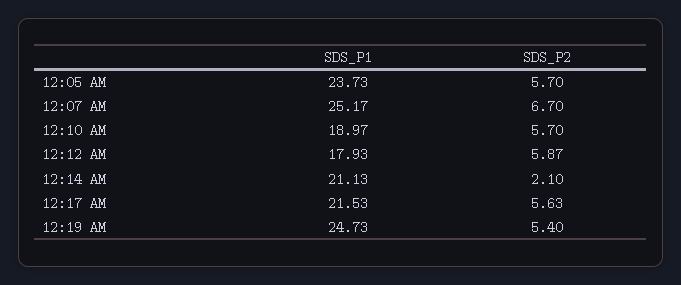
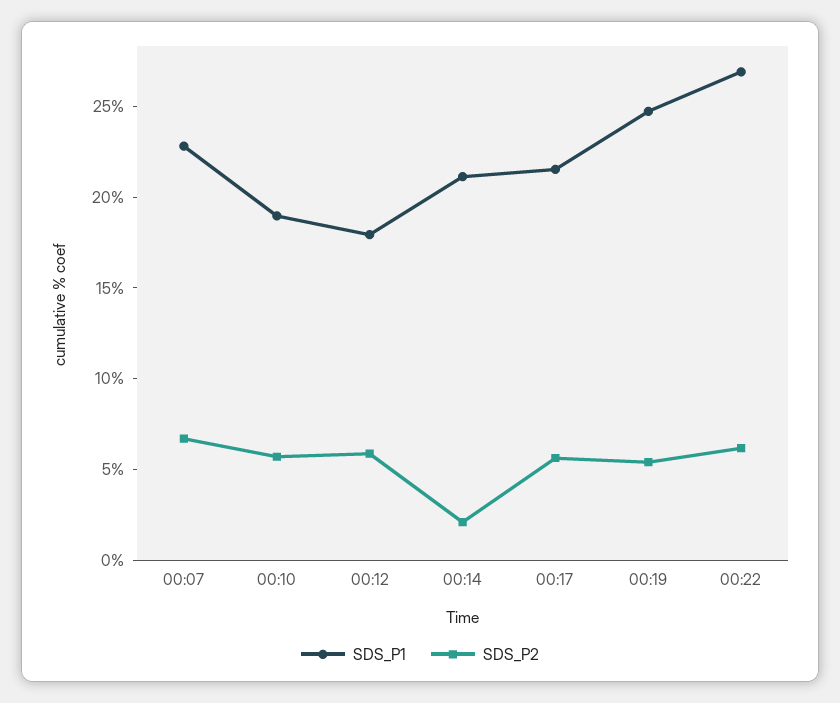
SDS_P1, 12:05 AM: 23.73 -> none
SDS_P2, 12:05 AM: 5.7 -> none
SDS_P1, 12:07 AM: 25.17 -> 23
SDS_P1, 00:22: none -> 27
SDS_P2, 00:22: none -> 6

